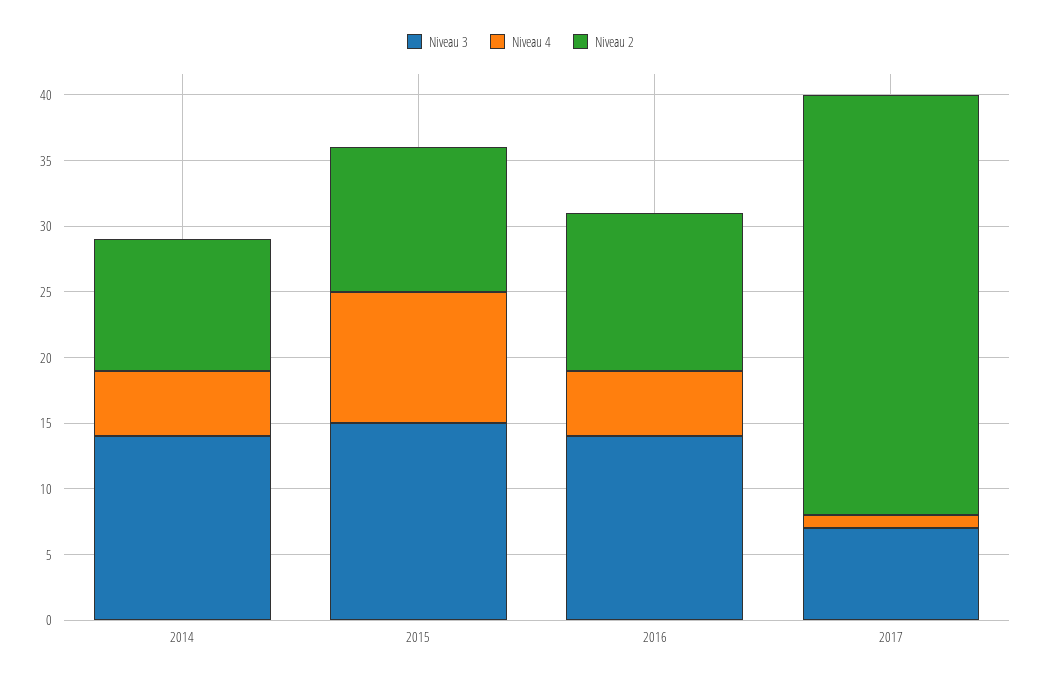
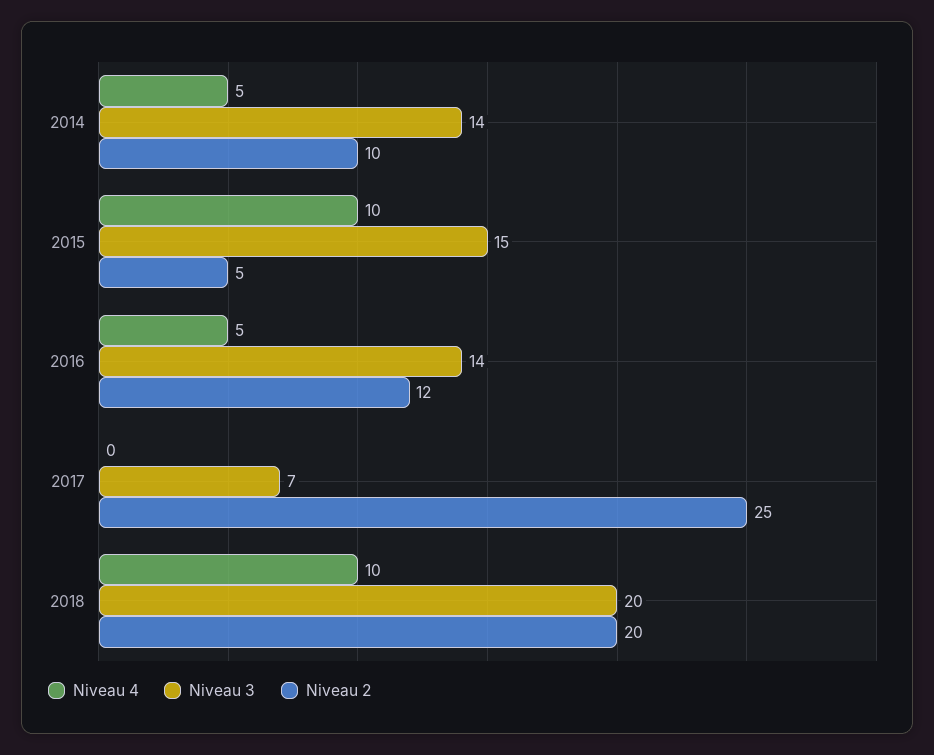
Niveau 2, 2015: 11 -> 5
Niveau 4, 2017: 1 -> 0
Niveau 2, 2017: 32 -> 25
Niveau 4, 2018: none -> 10
Niveau 3, 2018: none -> 20
Niveau 2, 2018: none -> 20

